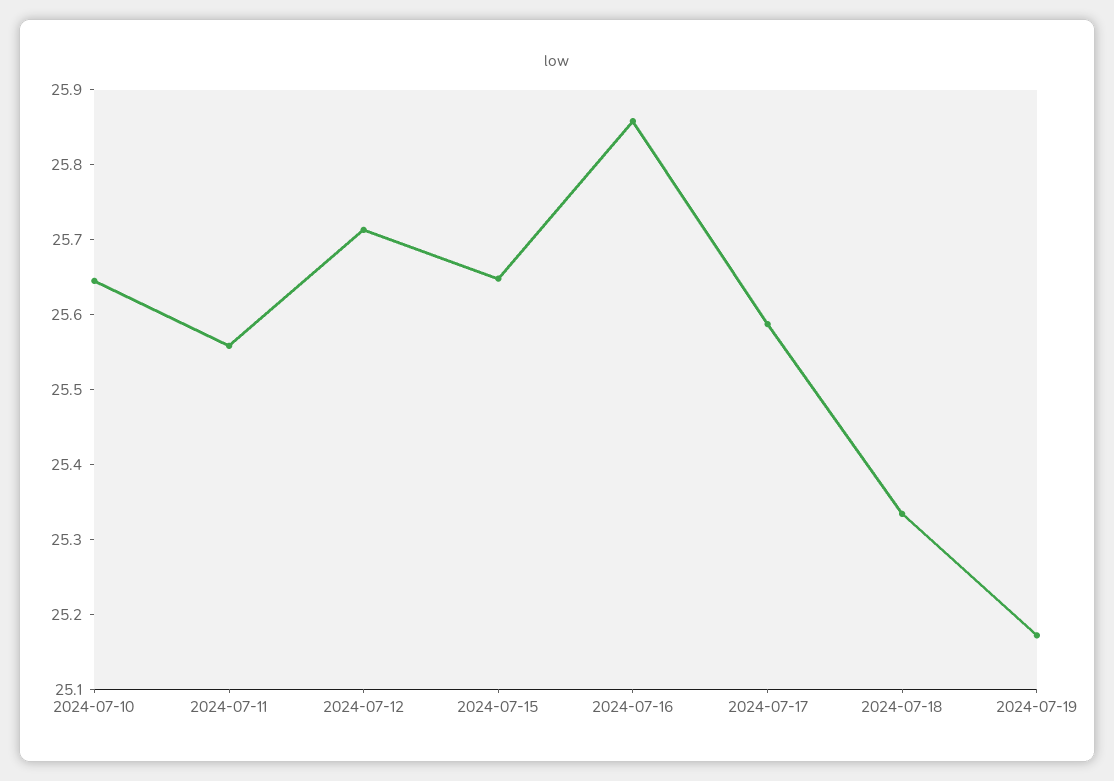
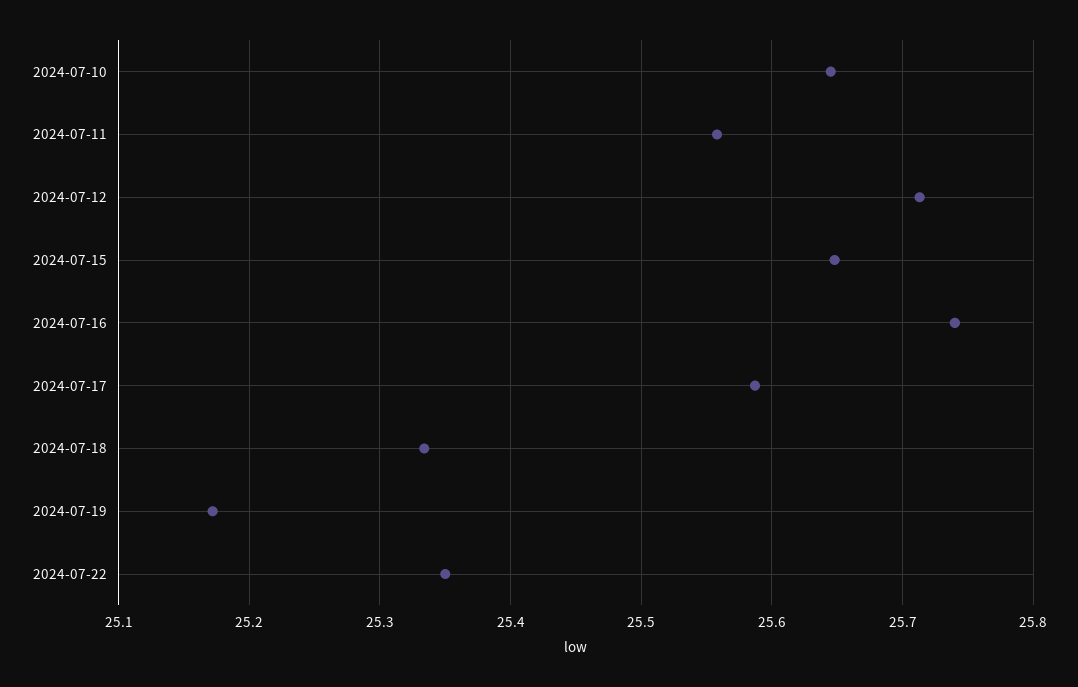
2024-07-16: 25.86 -> 25.74
2024-07-22: none -> 25.35

